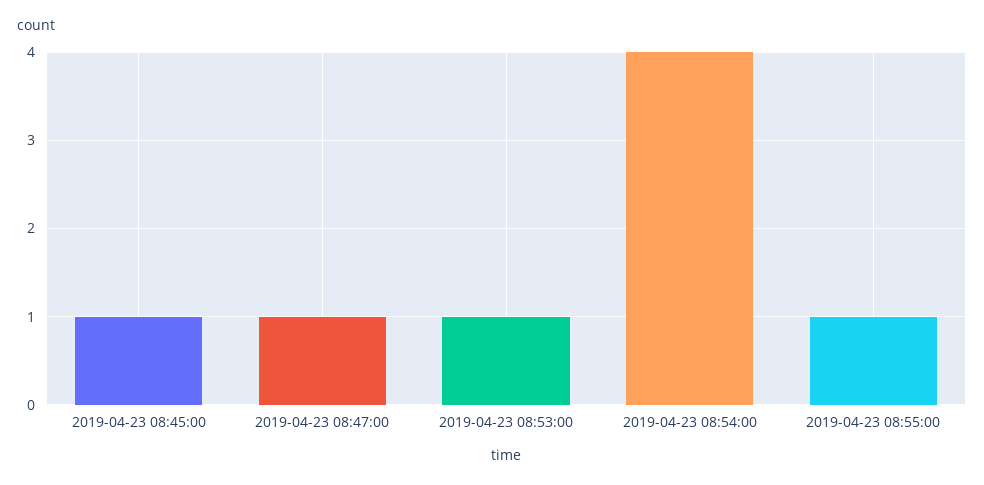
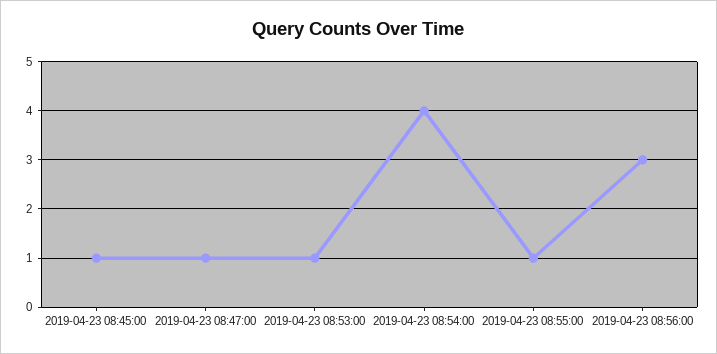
2019-04-23 08:56:00: none -> 3

